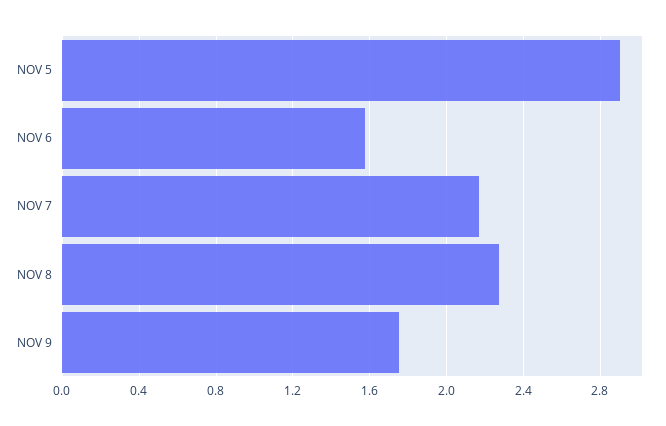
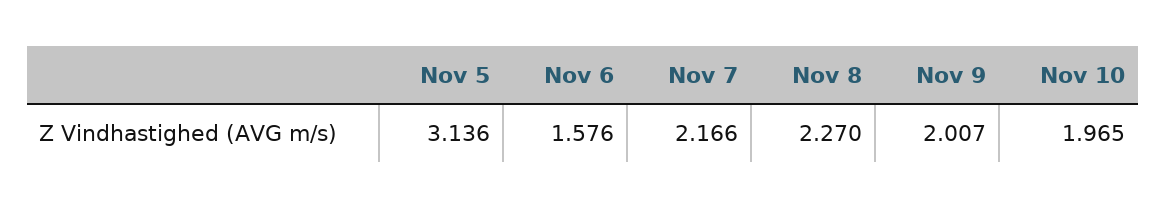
NOV 5: 2.9 -> 3.136
NOV 9: 1.75 -> 2.007
Nov 10: none -> 1.965

